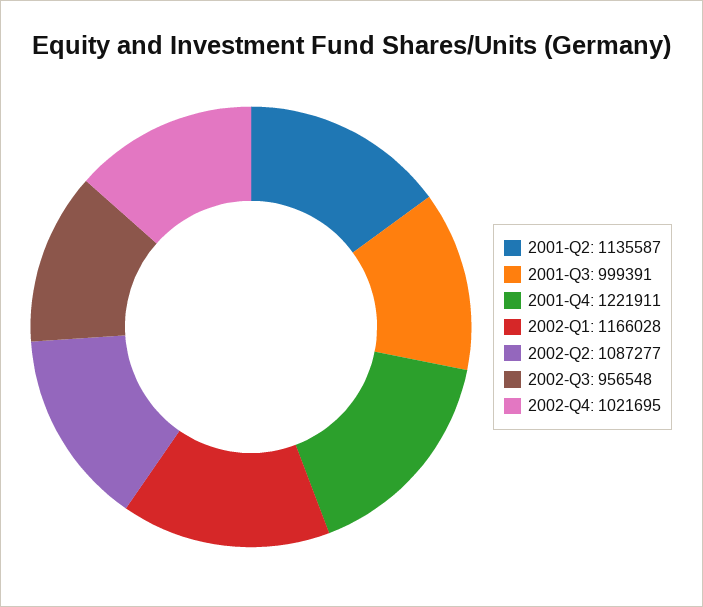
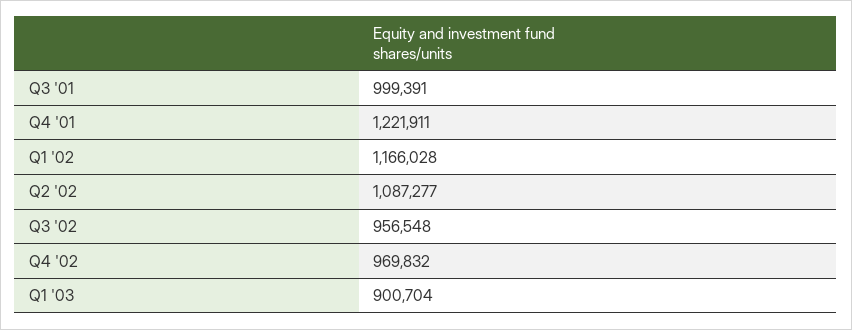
2001-Q2: 1135587 -> none
2002-Q4: 1021695 -> 969832
Q1 '03: none -> 900704

